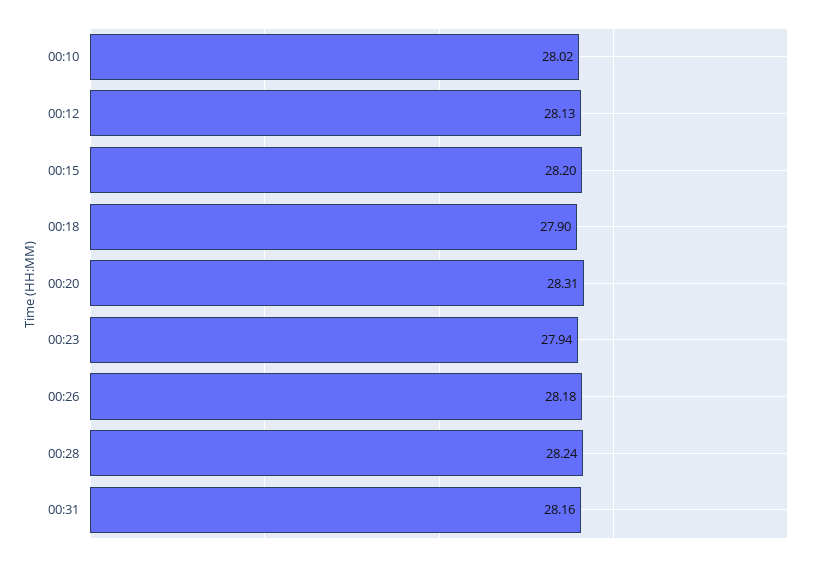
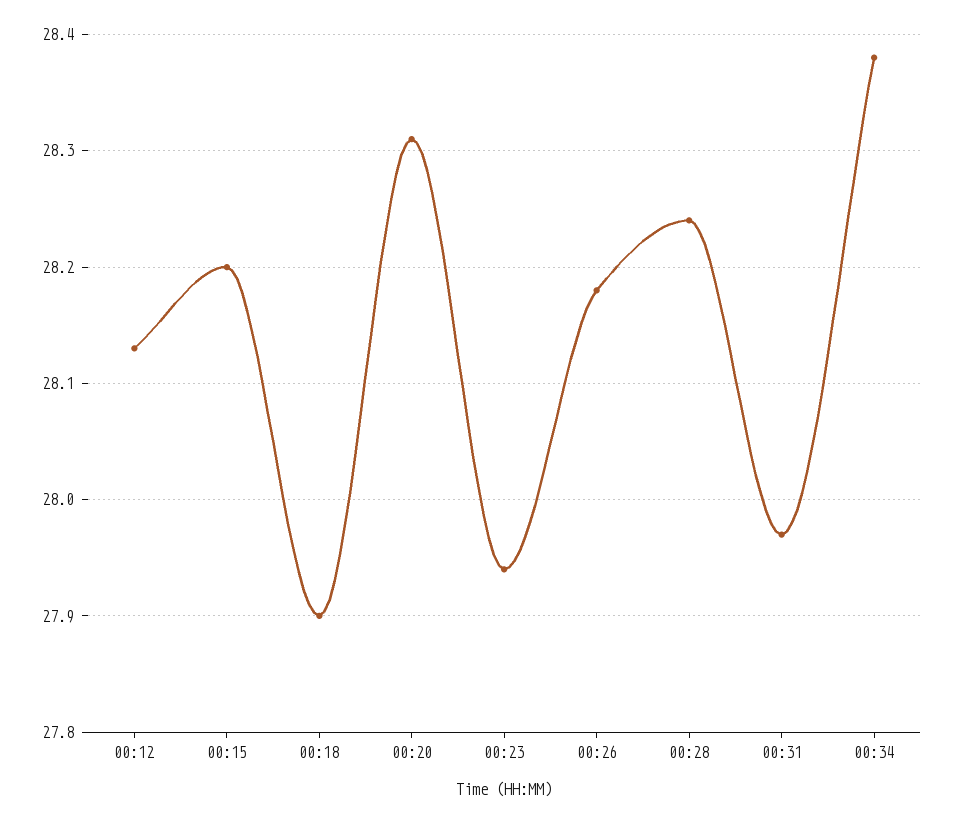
00:10: 28.02 -> none
00:31: 28.16 -> 27.97
00:34: none -> 28.38

